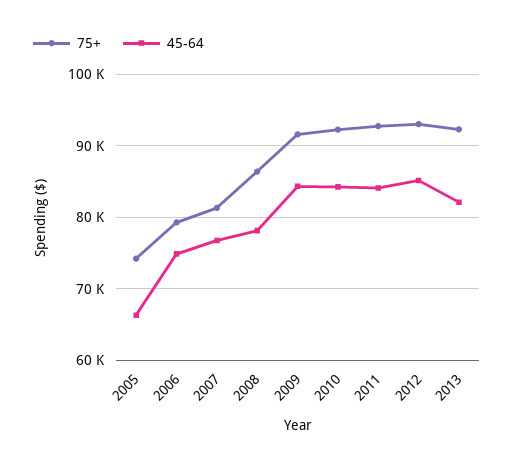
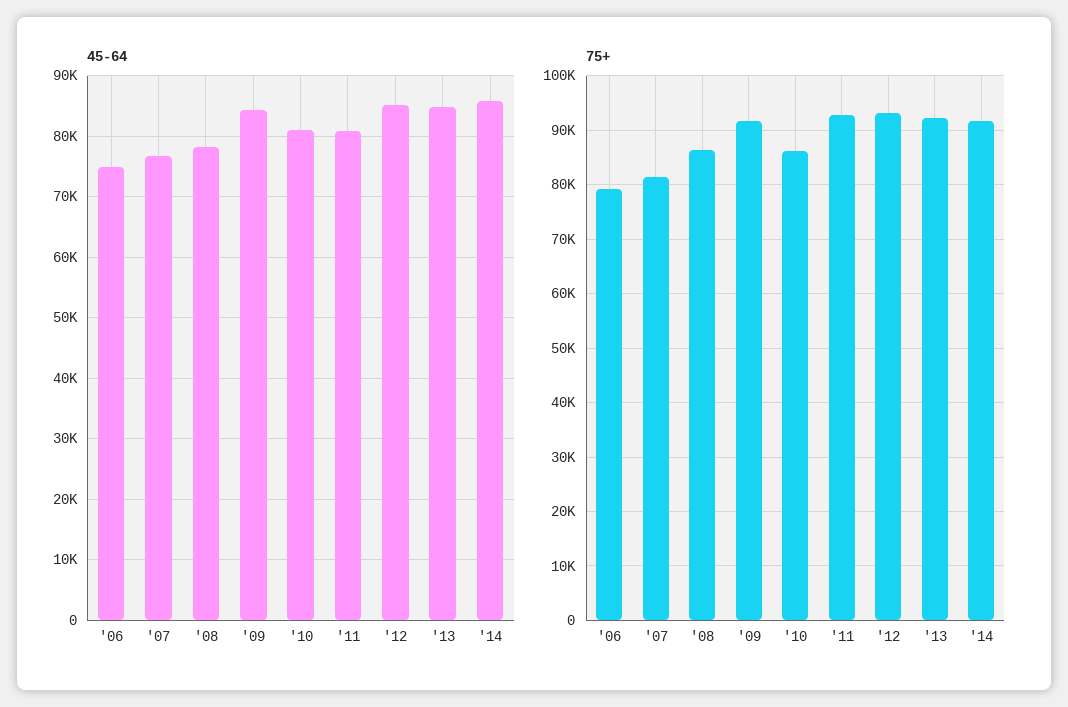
75+, 2005: 74000 -> none
45-64, 2005: 66000 -> none
75+, 2010: 92000 -> 86000
45-64, 2010: 84000 -> 81000
45-64, 2011: 84000 -> 81000
45-64, 2013: 82000 -> 85000
45-64, '14: none -> 86000
75+, '14: none -> 92000

